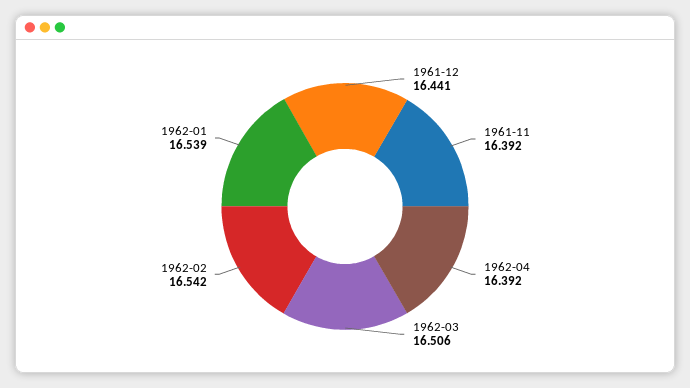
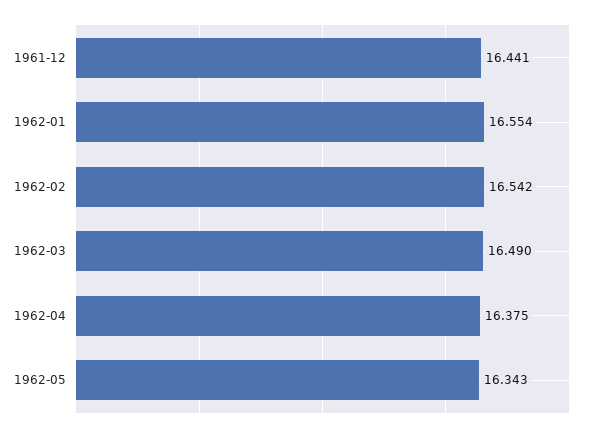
1961-11: 16.392 -> none
1962-04: 16.392 -> 16.375
1962-03: 16.506 -> 16.49
1962-01: 16.539 -> 16.554
1962-05: none -> 16.343

